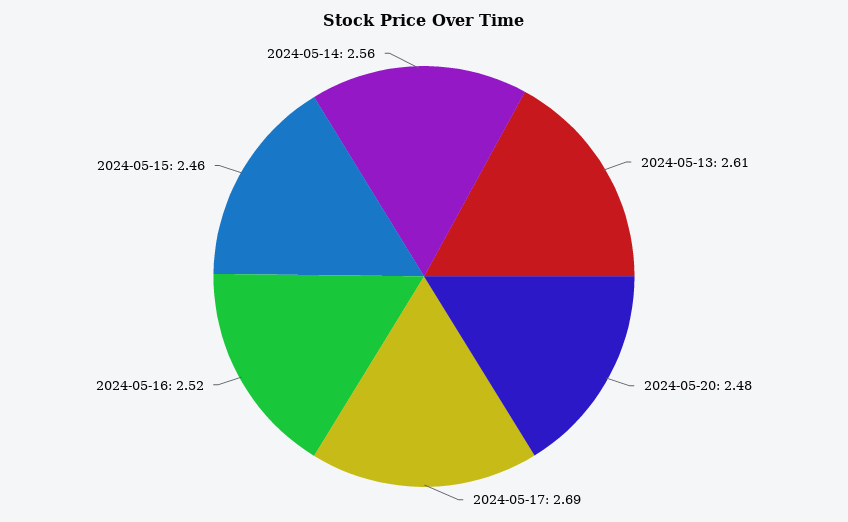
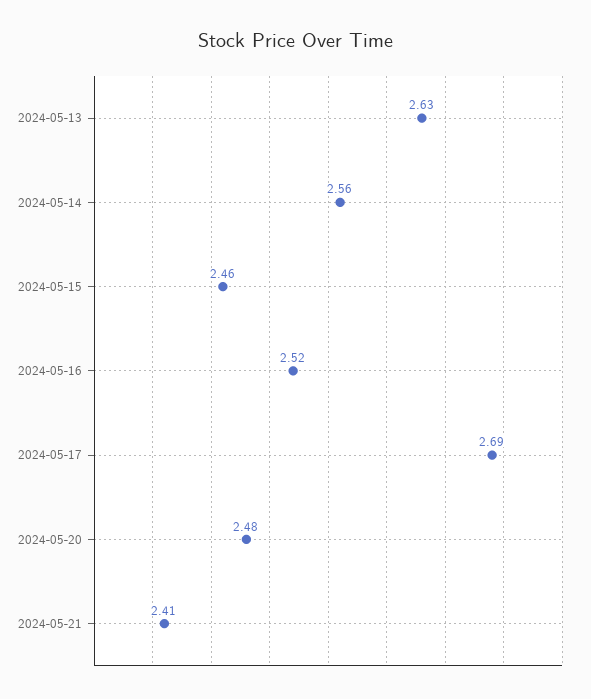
2024-05-13: 2.61 -> 2.63
2024-05-21: none -> 2.41

